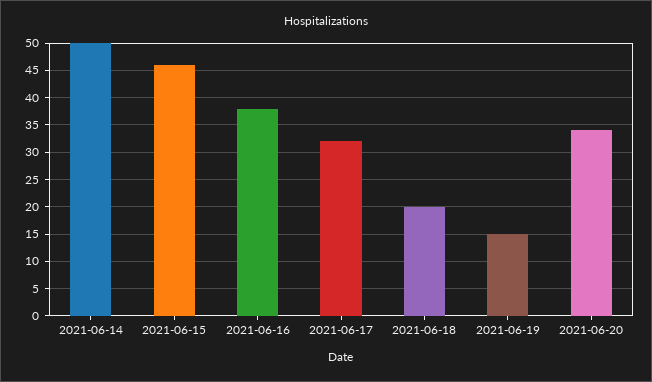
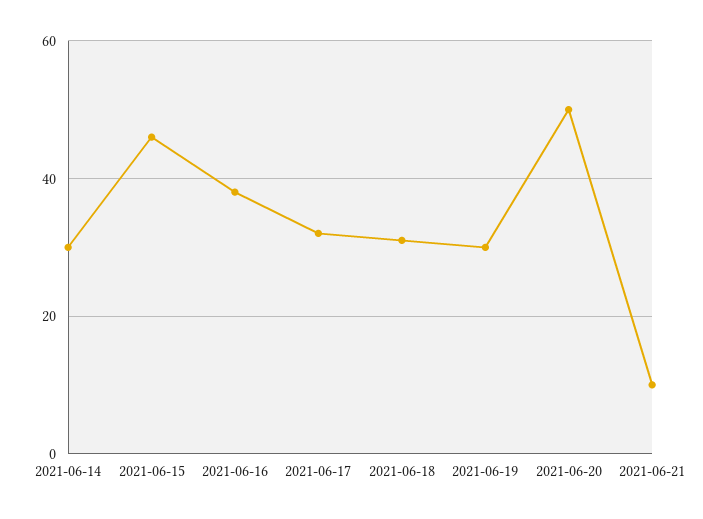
2021-06-14: 50 -> 30
2021-06-18: 20 -> 30
2021-06-19: 15 -> 30
2021-06-20: 35 -> 50
2021-06-21: none -> 10

